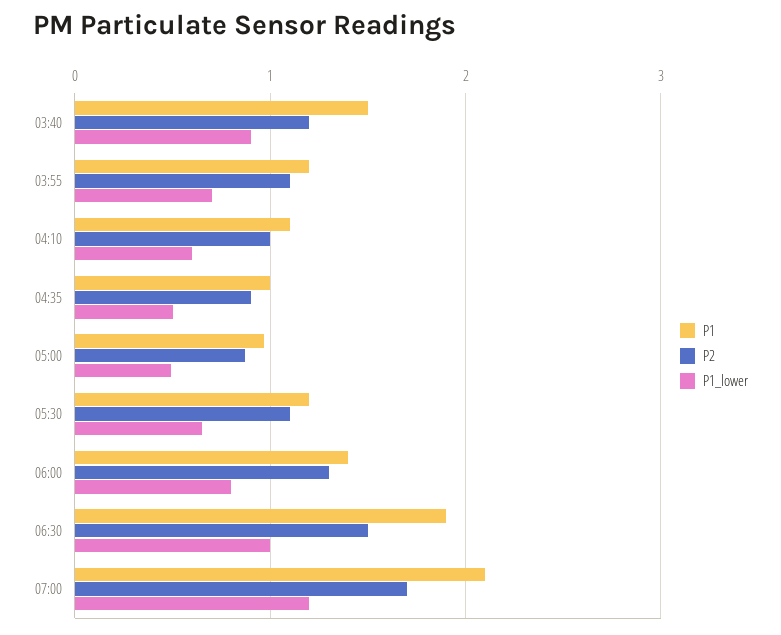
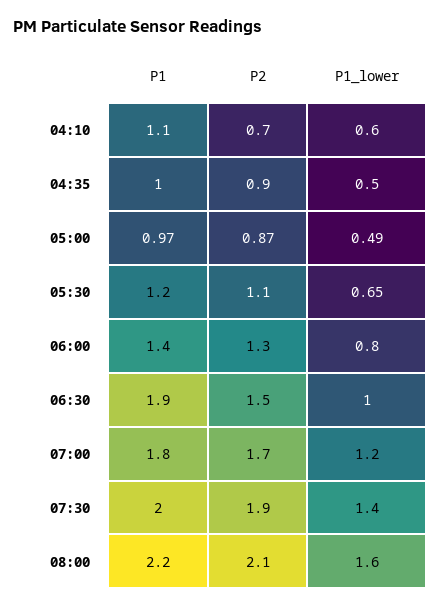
P1, 03:40: 1.5 -> none
P2, 03:40: 1.2 -> none
P1_lower, 03:40: 0.9 -> none
P1, 03:55: 1.2 -> none
P2, 03:55: 1.1 -> none
P1_lower, 03:55: 0.7 -> none
P2, 04:10: 1 -> 0.7
P1, 07:00: 2.1 -> 1.8
P1, 07:30: none -> 2
P2, 07:30: none -> 1.9
P1_lower, 07:30: none -> 1.4
P1, 08:00: none -> 2.2
P2, 08:00: none -> 2.1
P1_lower, 08:00: none -> 1.6

